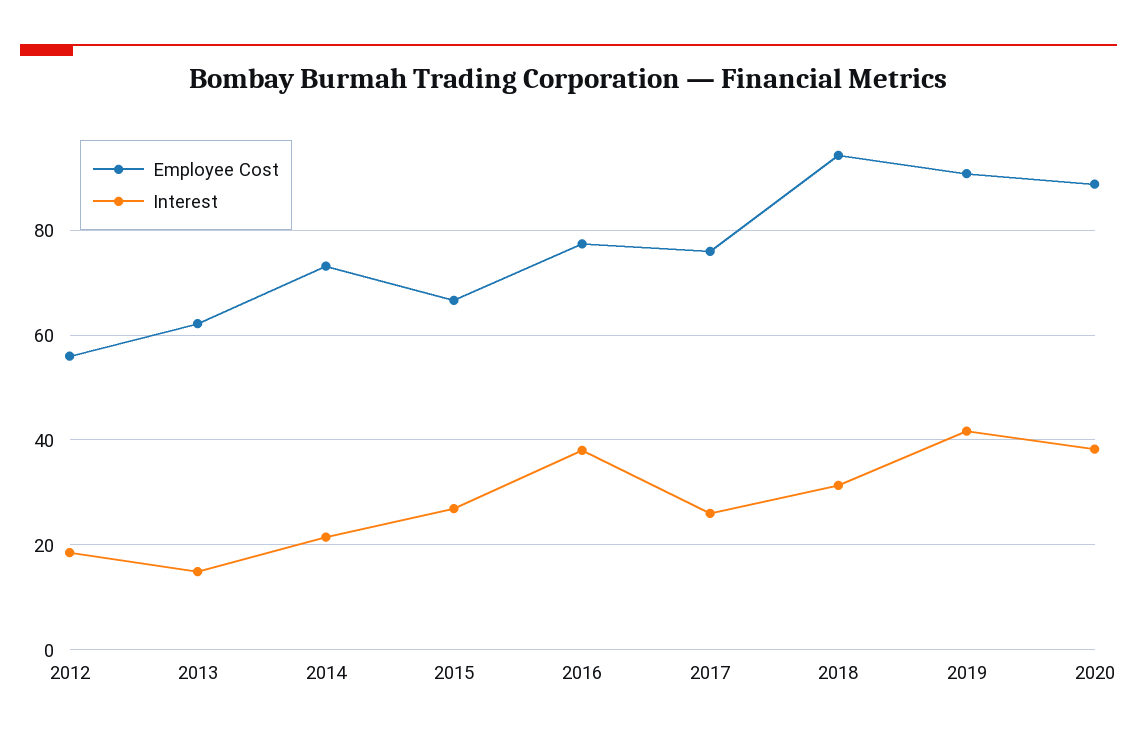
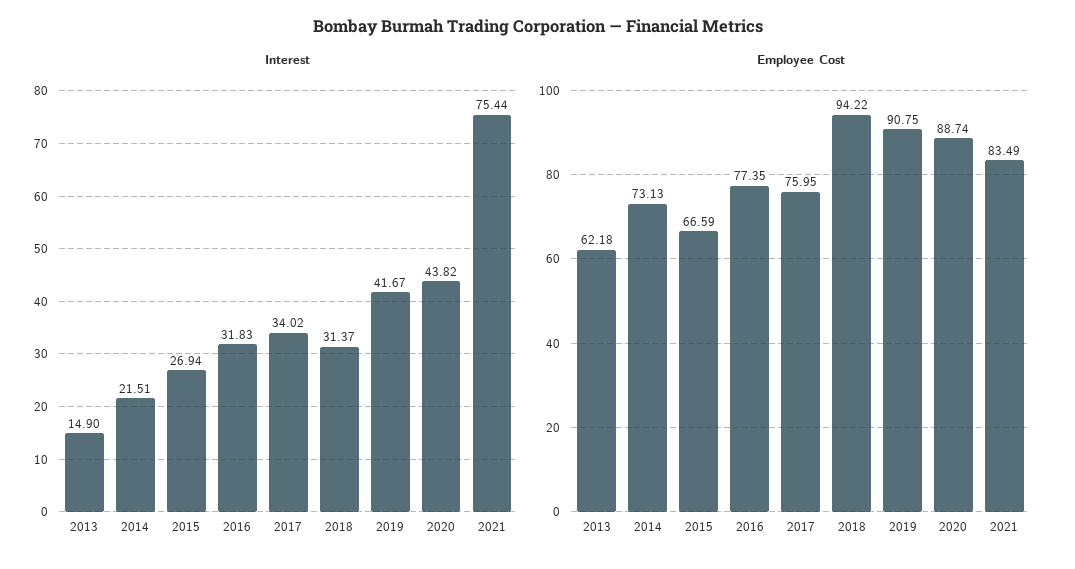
Employee Cost, 2012: 56 -> none
Interest, 2012: 18 -> none
Interest, 2016: 38 -> 31.83
Interest, 2017: 26 -> 34.02
Interest, 2020: 38 -> 43.82
Interest, 2021: none -> 75.44
Employee Cost, 2021: none -> 83.49

